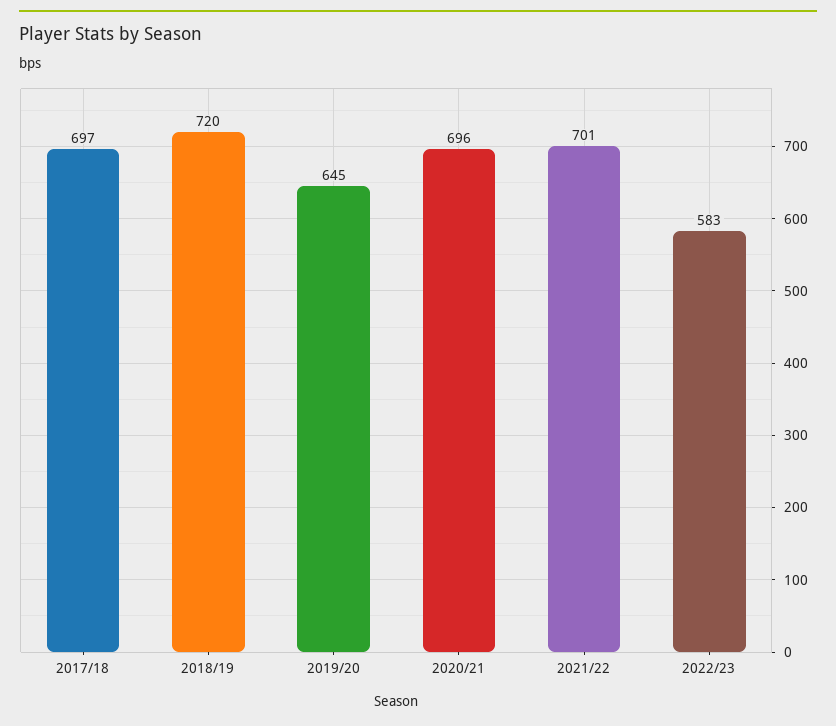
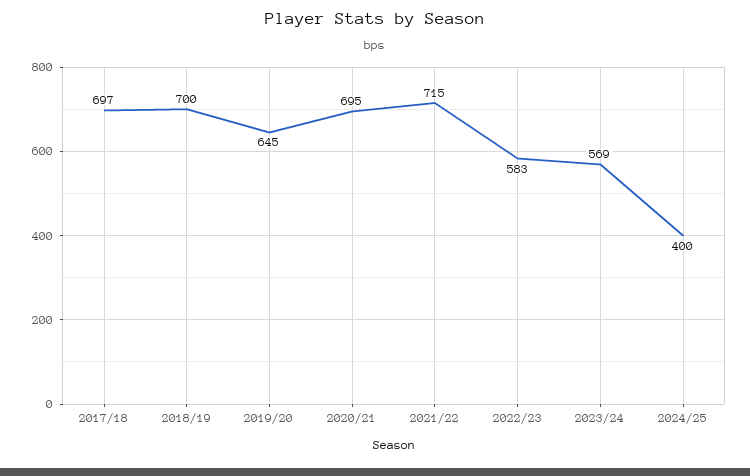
2018/19: 720 -> 700
2020/21: 696 -> 695
2021/22: 701 -> 715
2023/24: none -> 569
2024/25: none -> 400

